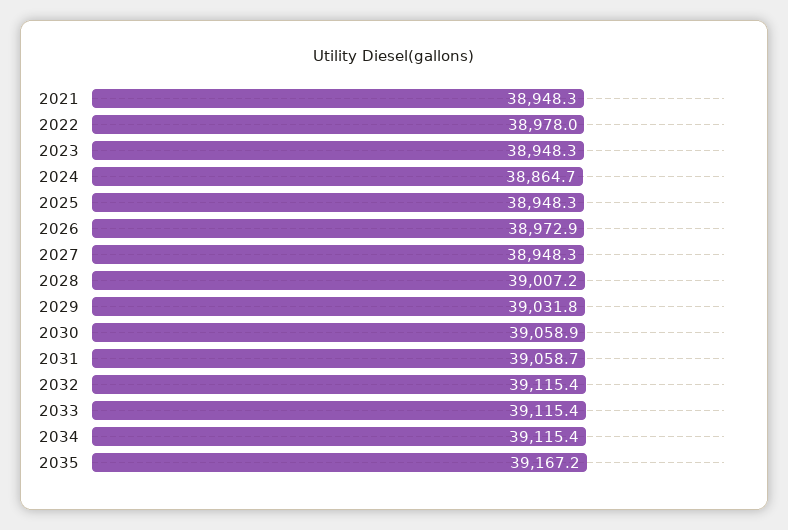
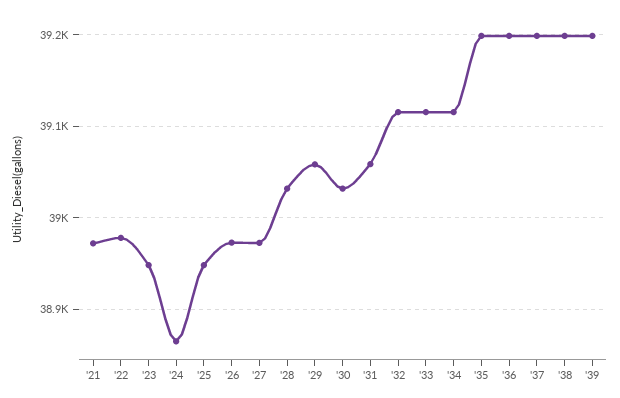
2021: 38948.3 -> 38970
2027: 38948.3 -> 38970
2028: 39007.2 -> 39030
2029: 39031.8 -> 39060
2030: 39058.9 -> 39030
2035: 39167.2 -> 39200
'36: none -> 39200
'37: none -> 39200
'38: none -> 39200
'39: none -> 39200

